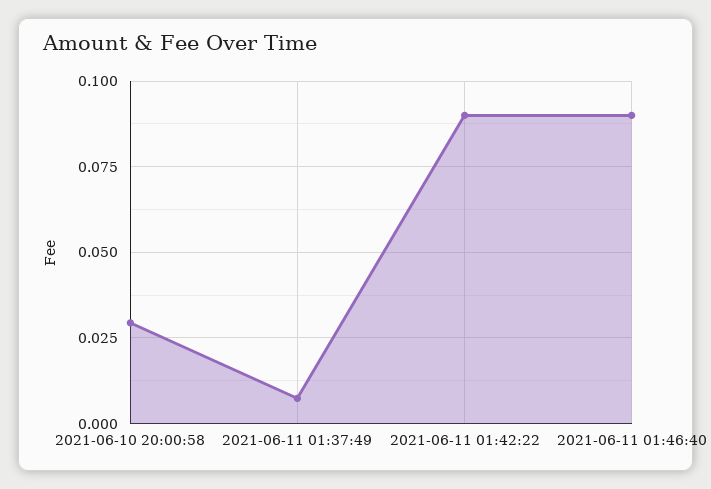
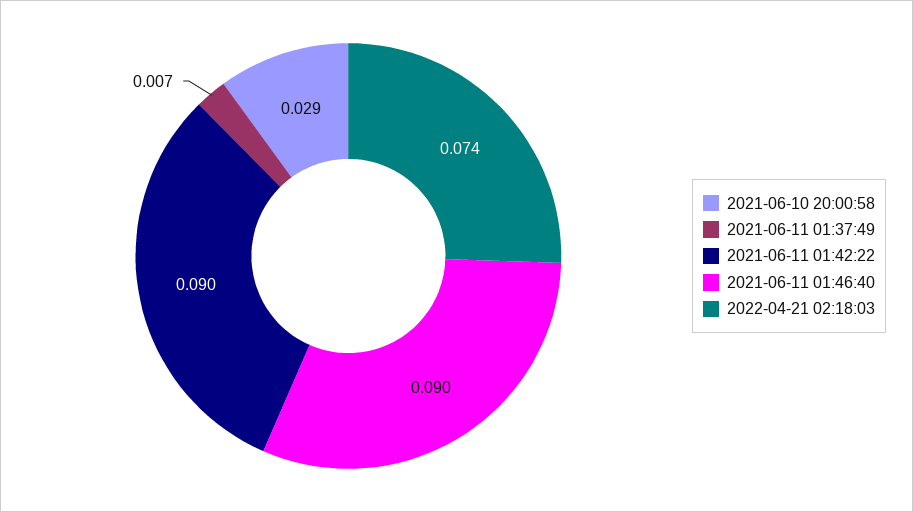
2022-04-21 02:18:03: none -> 0.074

